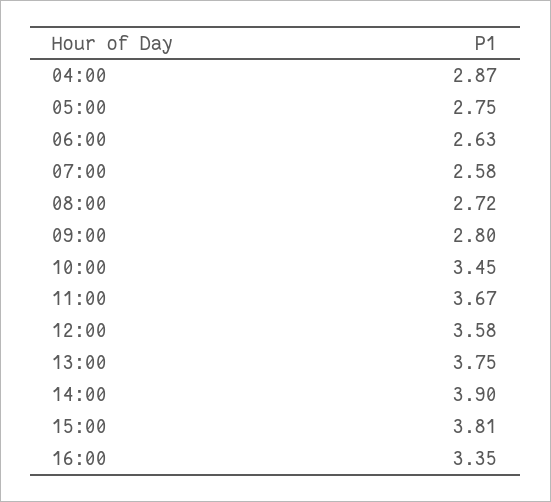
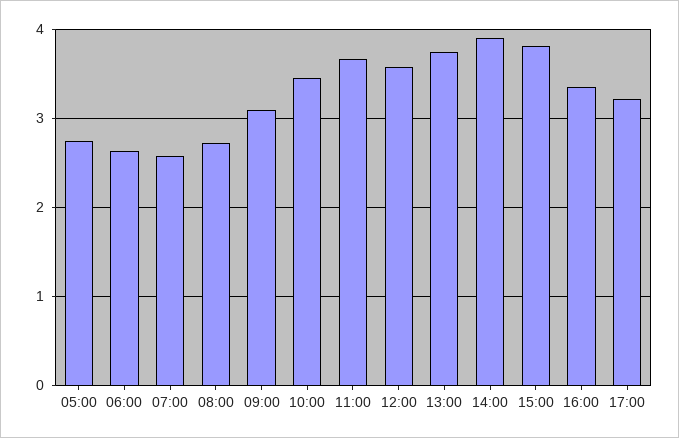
04:00: 2.87 -> none
09:00: 2.8 -> 3.1
17:00: none -> 3.2

